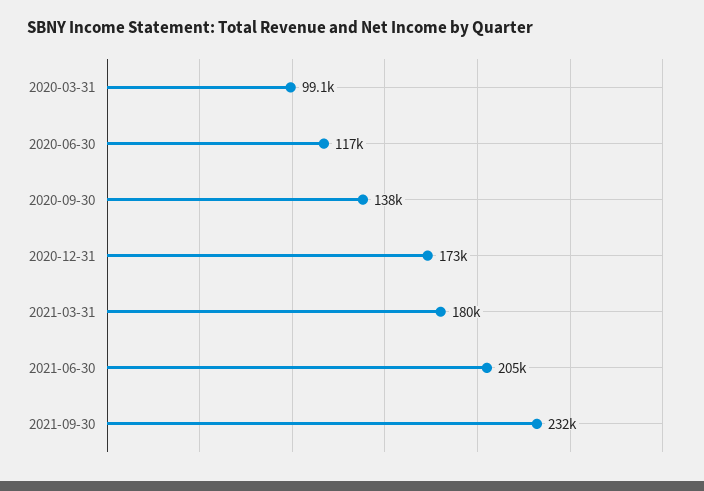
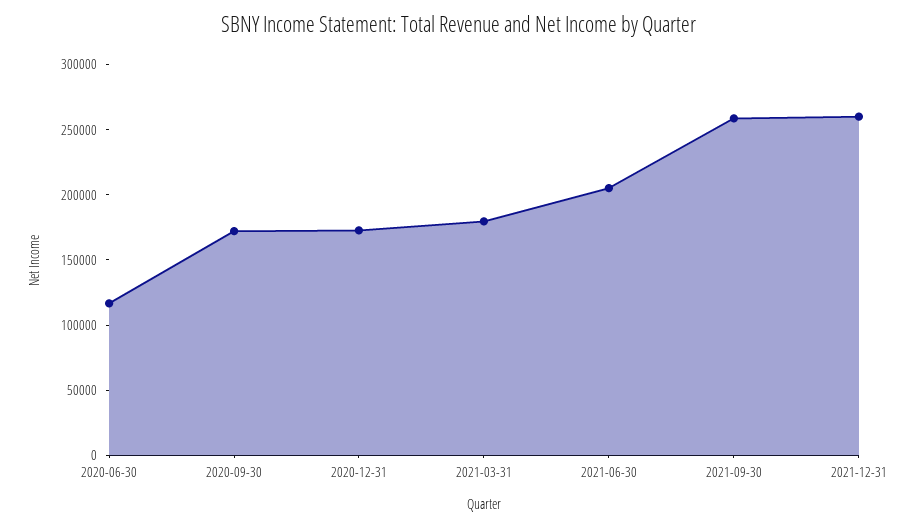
2020-03-31: 99100 -> none
2020-09-30: 138000 -> 170000
2021-09-30: 232000 -> 260000
2021-12-31: none -> 260000

